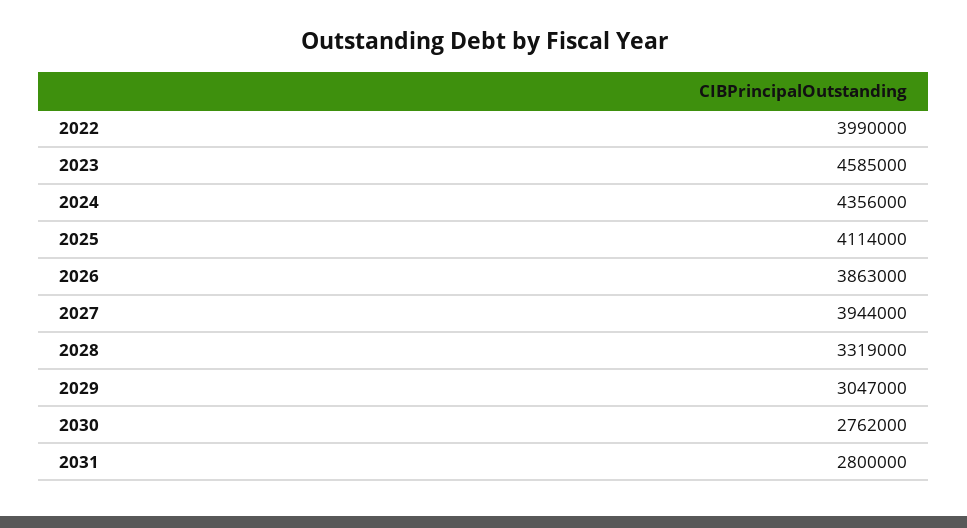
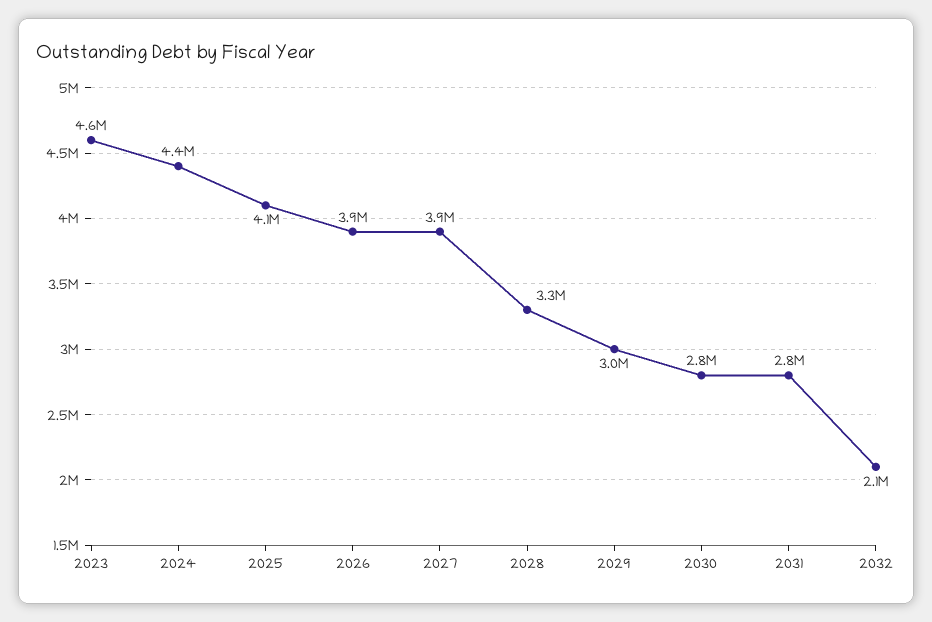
2022: 3990000 -> none
2032: none -> 2100000

